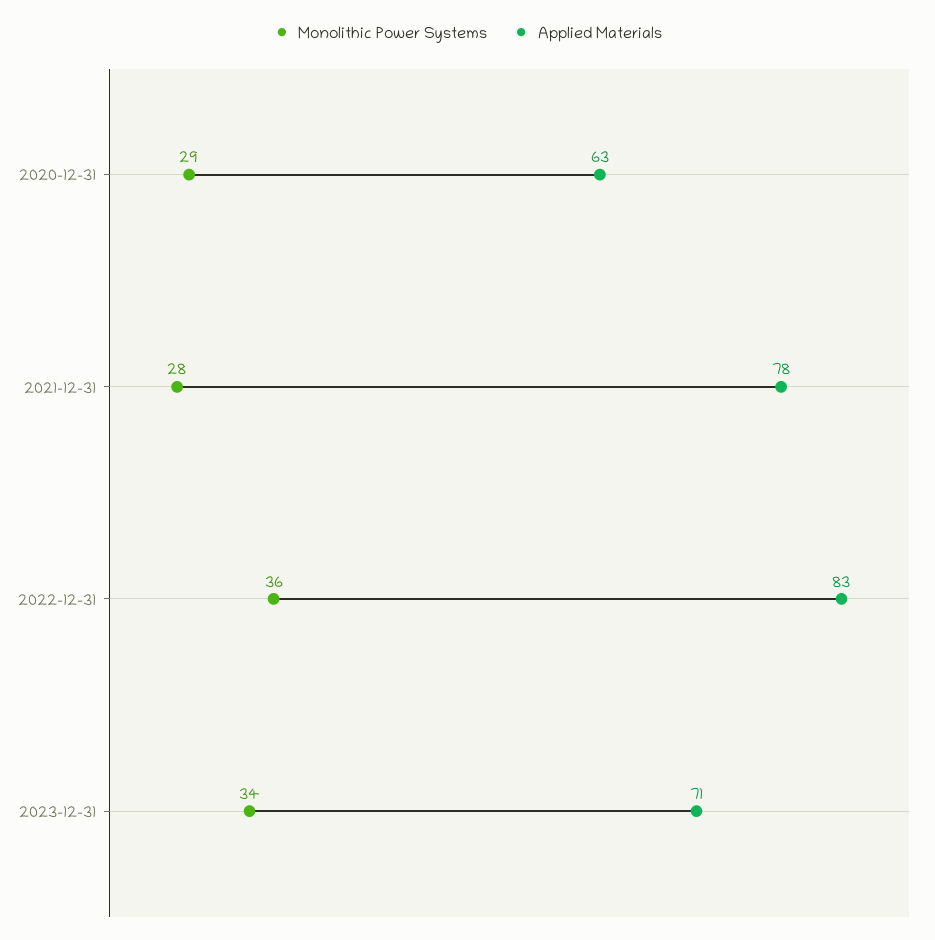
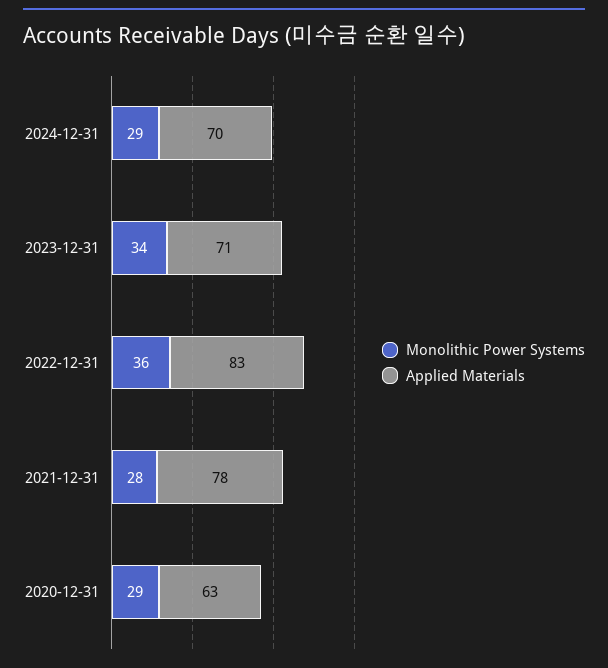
Monolithic Power Systems, 2024-12-31: none -> 29
Applied Materials, 2024-12-31: none -> 70

